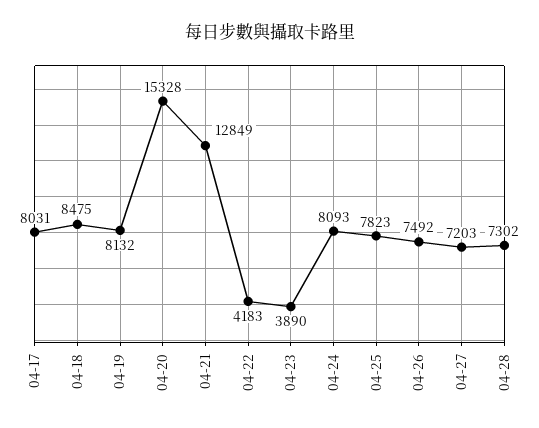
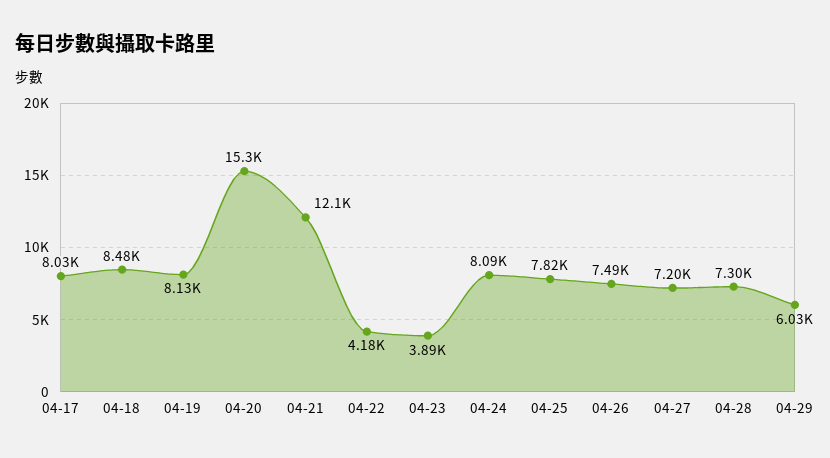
04-21: 12849 -> 12100
04-29: none -> 6030

